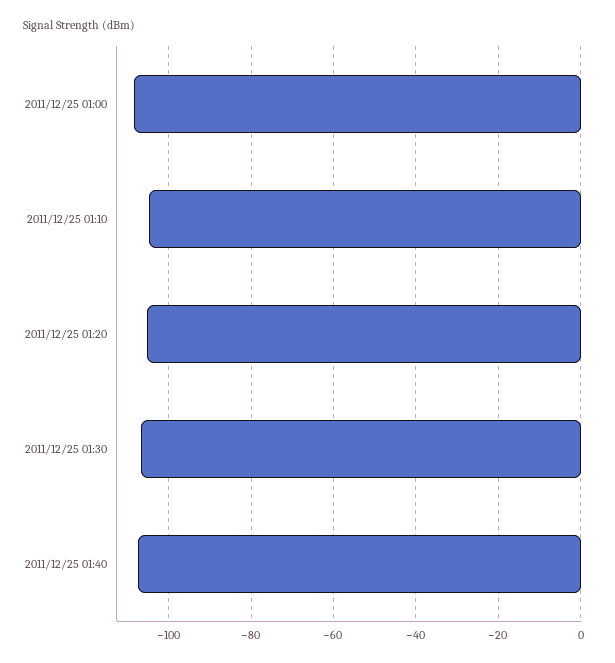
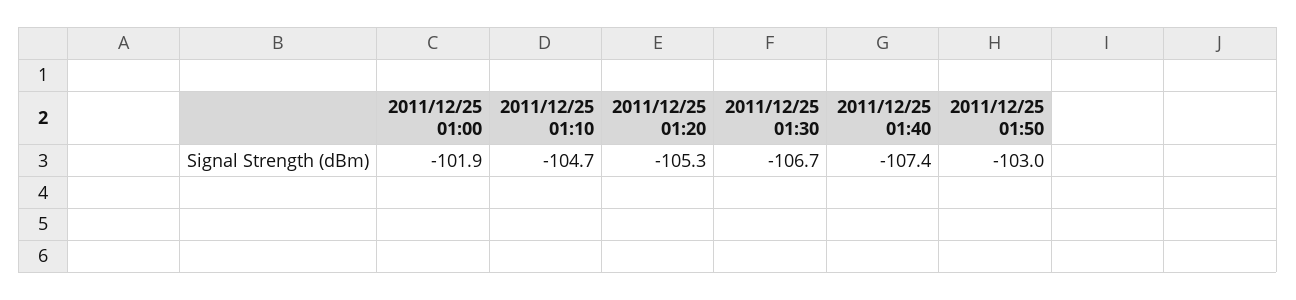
2011/12/25 01:00: -108 -> -101.9
2011/12/25 01:50: none -> -103

